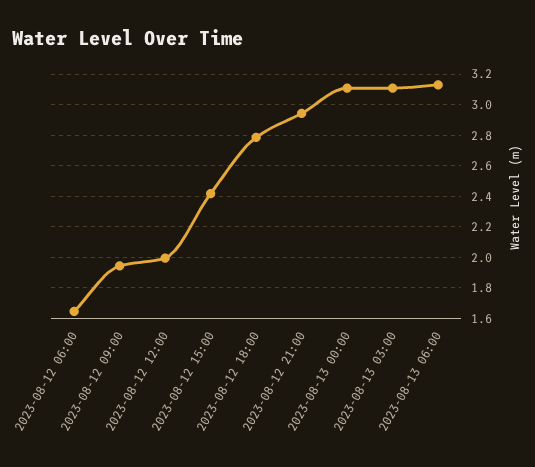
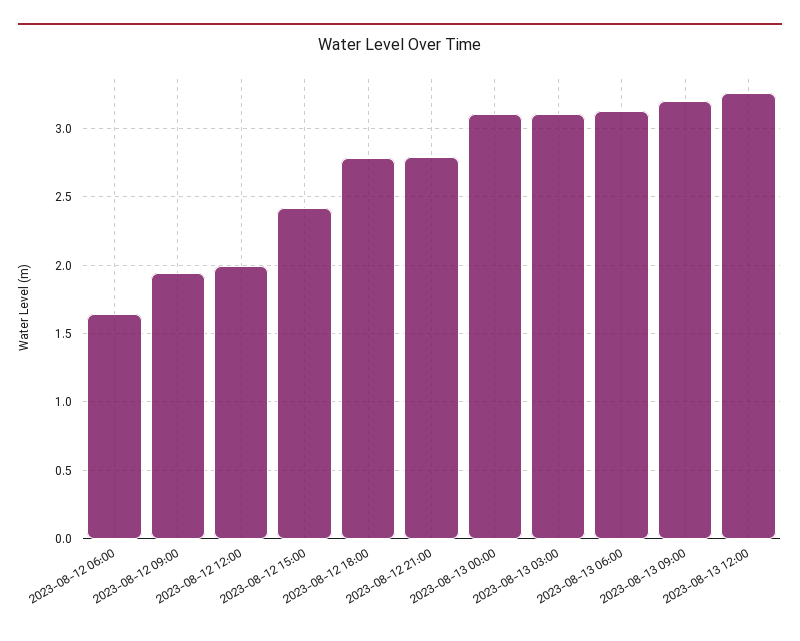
2023-08-12 21:00: 2.95 -> 2.8
2023-08-13 09:00: none -> 3.2
2023-08-13 12:00: none -> 3.25

